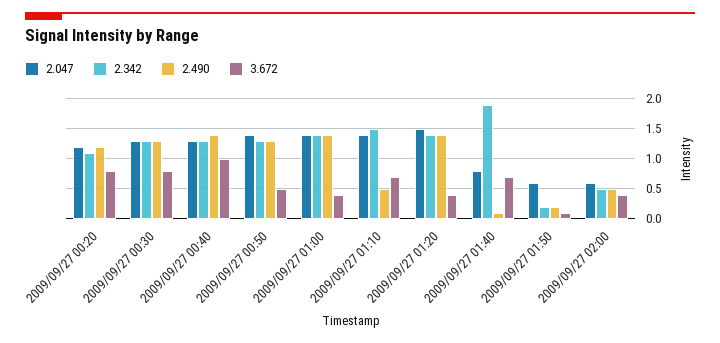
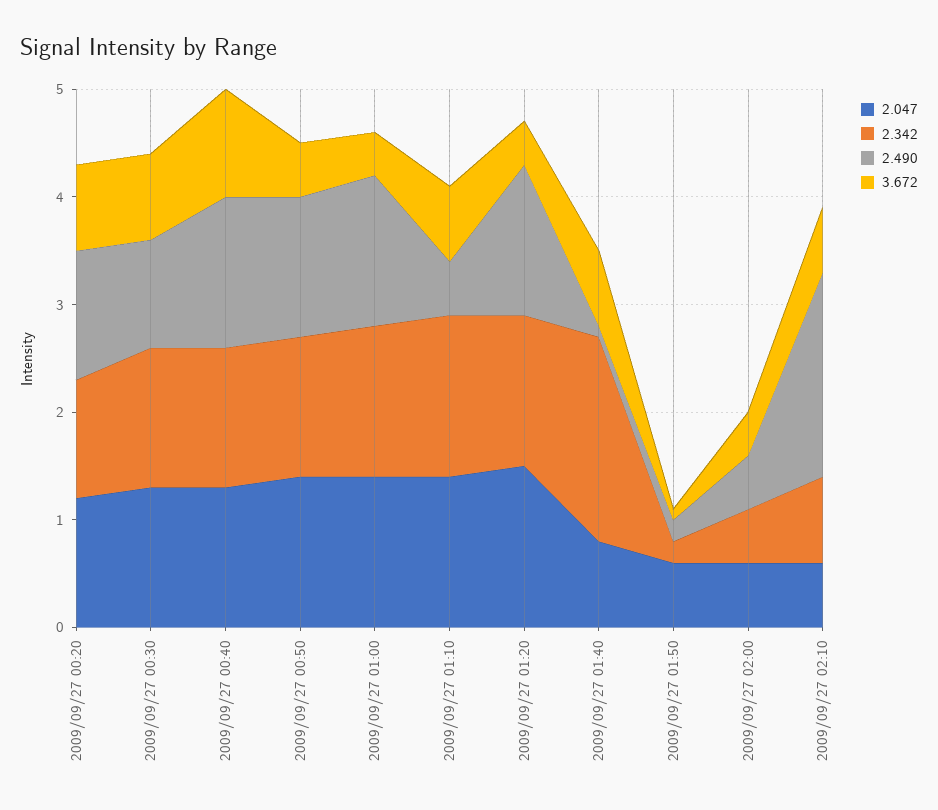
2.490, 2009/09/27 00:30: 1.3 -> 1
2.047, 2009/09/27 02:10: none -> 0.6
2.342, 2009/09/27 02:10: none -> 0.8
2.490, 2009/09/27 02:10: none -> 1.9
3.672, 2009/09/27 02:10: none -> 0.6

